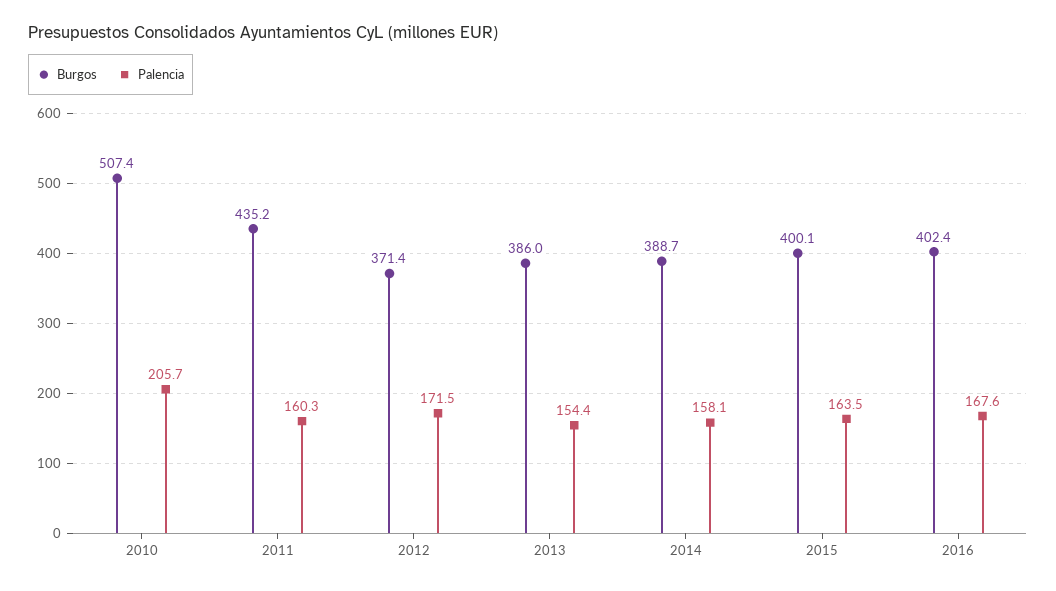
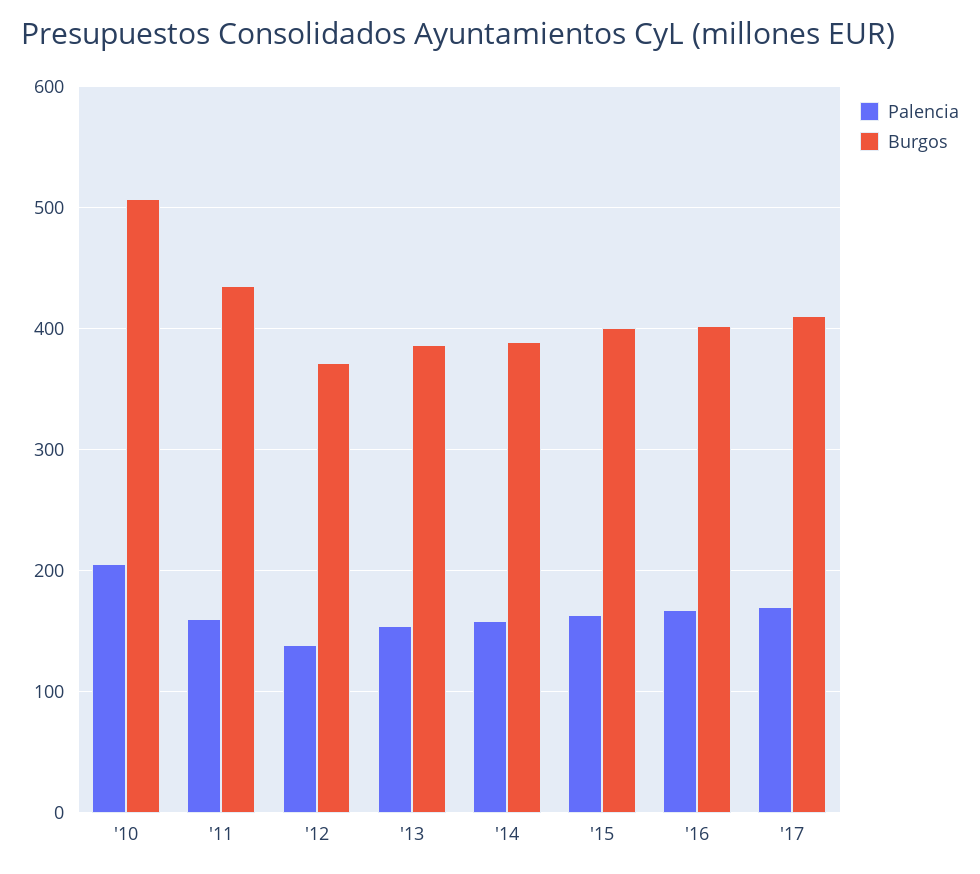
Palencia, 2012: 171.5 -> 140
Palencia, '17: none -> 170
Burgos, '17: none -> 410

